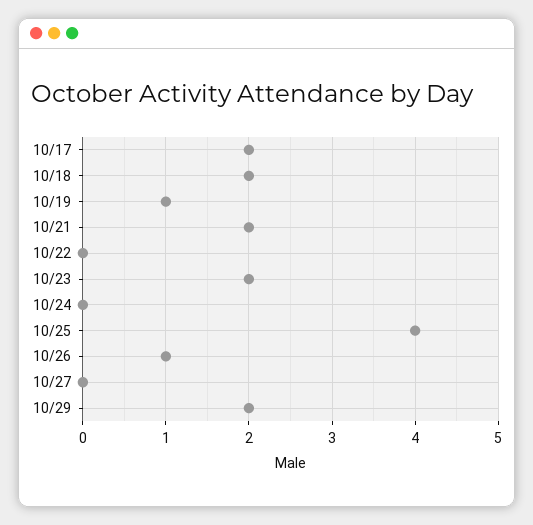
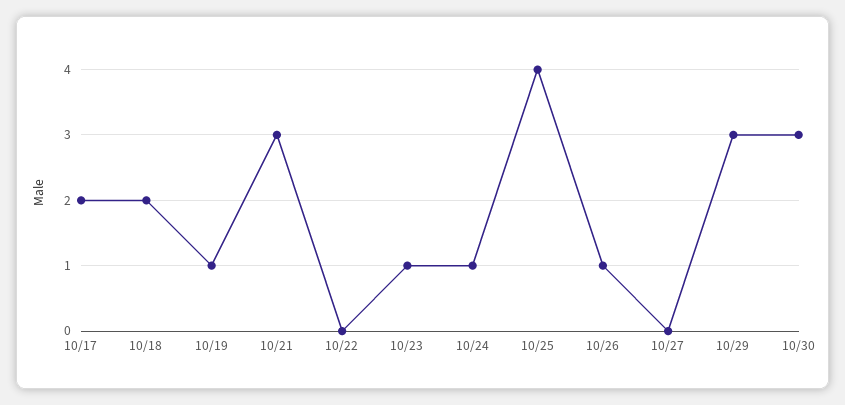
10/21: 2 -> 3
10/23: 2 -> 1
10/24: 0 -> 1
10/29: 2 -> 3
10/30: none -> 3

